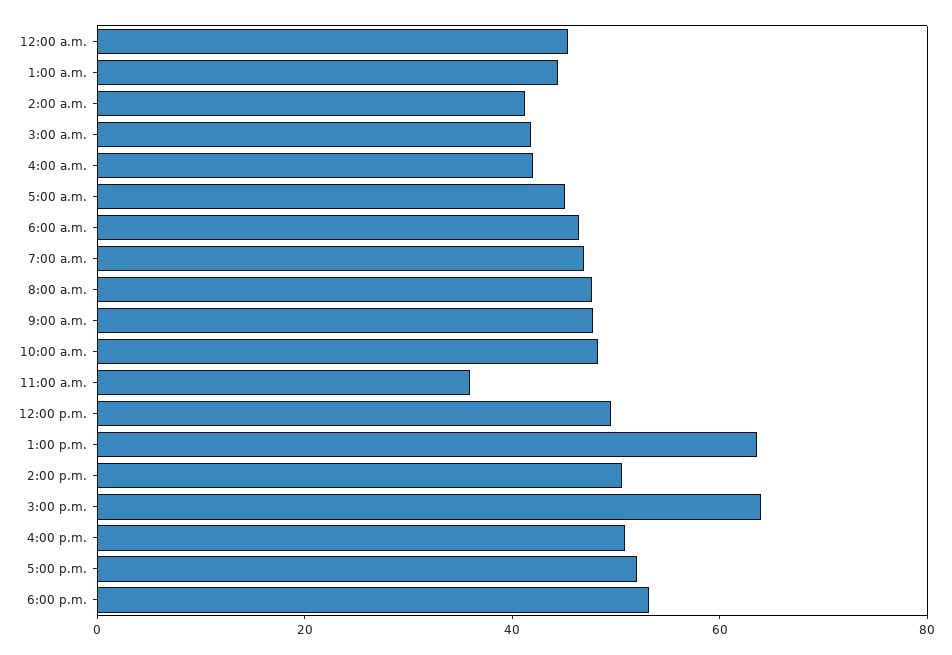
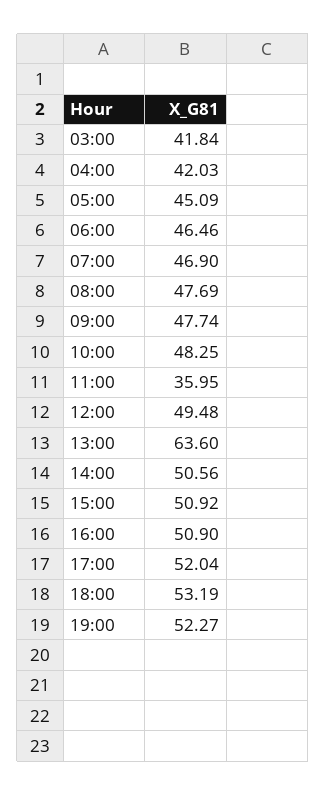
12:00 a.m.: 45 -> none
1:00 a.m.: 45 -> none
2:00 a.m.: 40 -> none
3:00 p.m.: 65 -> 50.92
19:00: none -> 52.27

